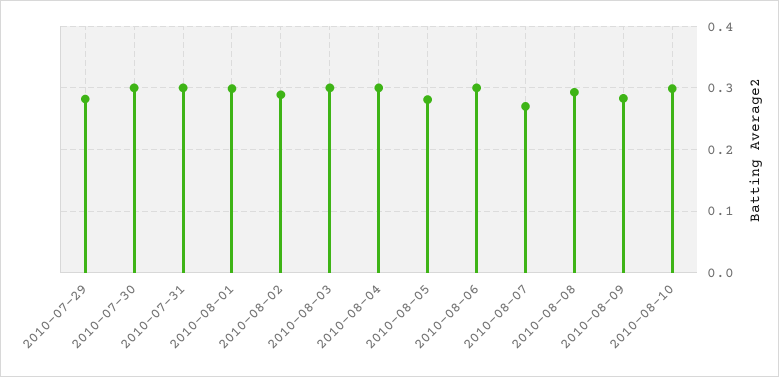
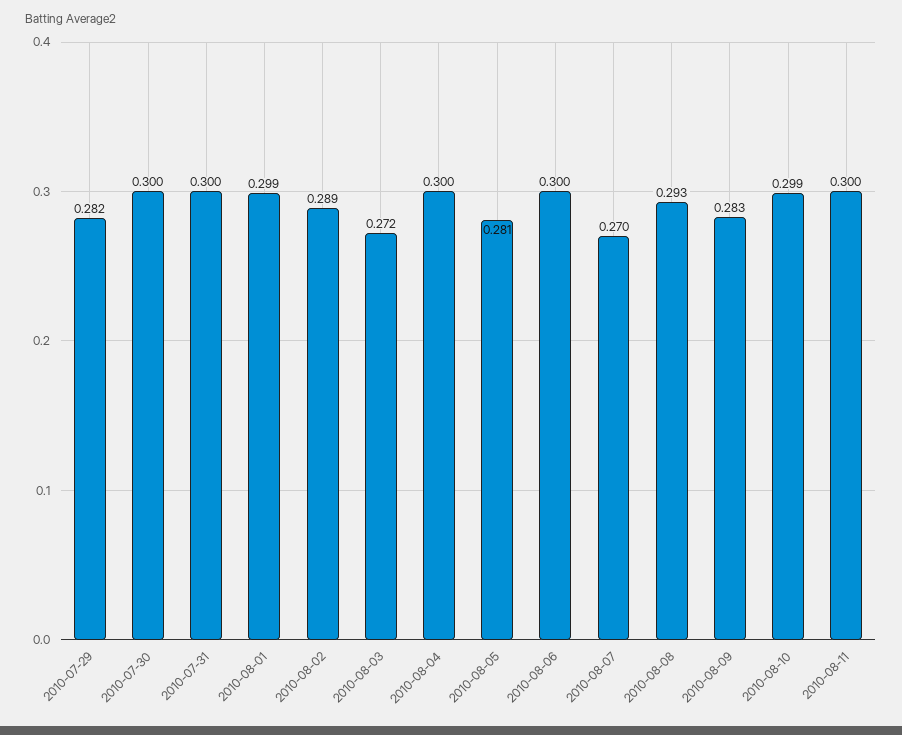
2010-08-03: 0.3 -> 0.272
2010-08-11: none -> 0.3

